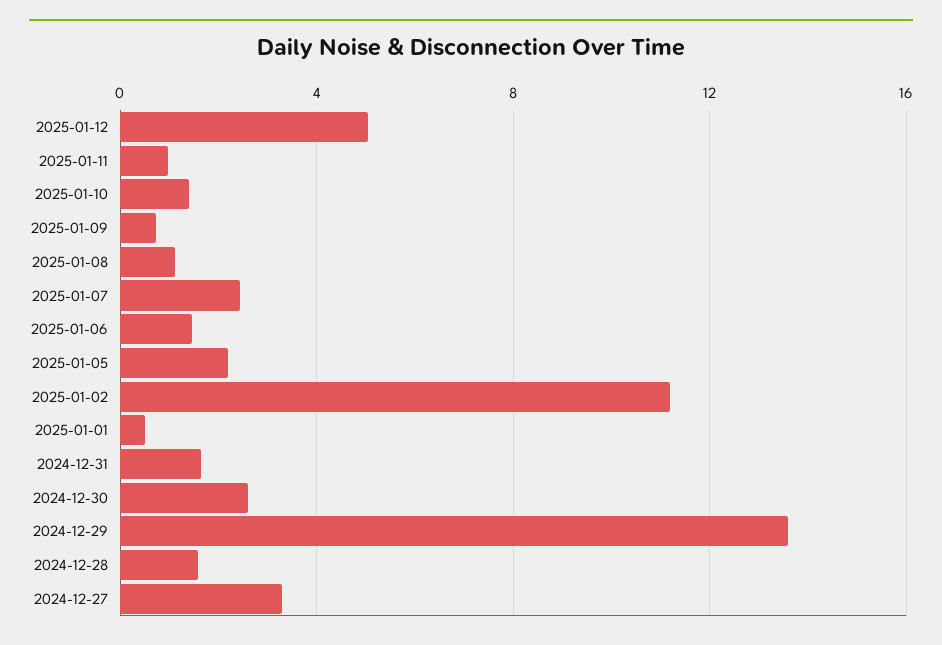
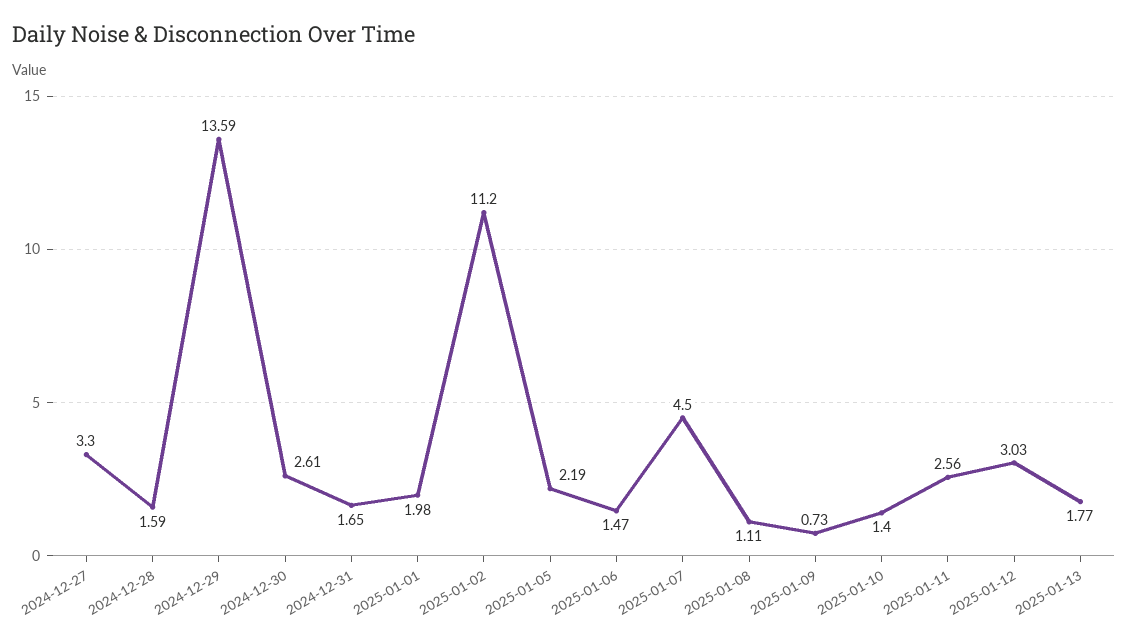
2025-01-12: 5 -> 3.03
2025-01-11: 1 -> 2.56
2025-01-07: 2.5 -> 4.5
2025-01-01: 0.5 -> 1.98
2025-01-13: none -> 1.77

